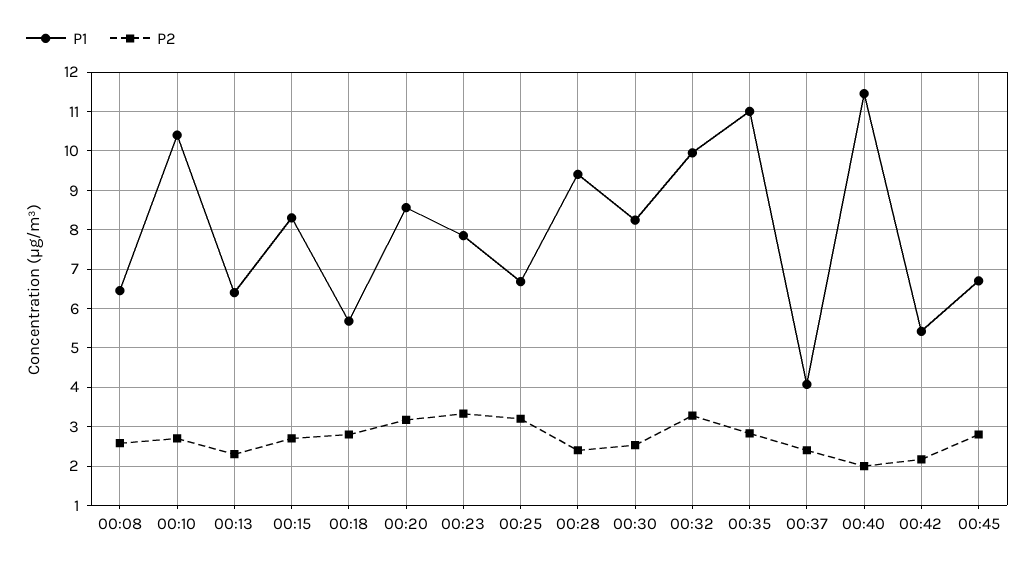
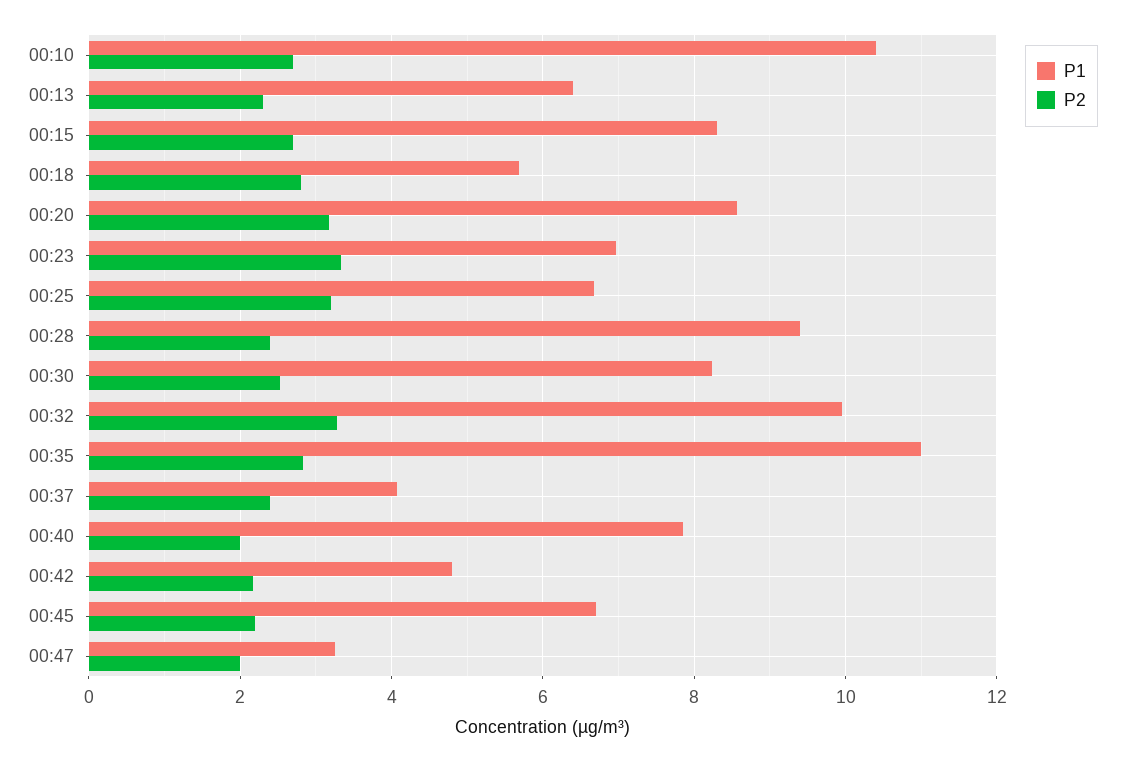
P1, 00:08: 6.4 -> none
P2, 00:08: 2.6 -> none
P1, 00:23: 7.8 -> 7
P1, 00:40: 11.4 -> 7.8
P1, 00:42: 5.4 -> 4.8
P2, 00:45: 2.8 -> 2.2
P1, 00:47: none -> 3.2
P2, 00:47: none -> 2

